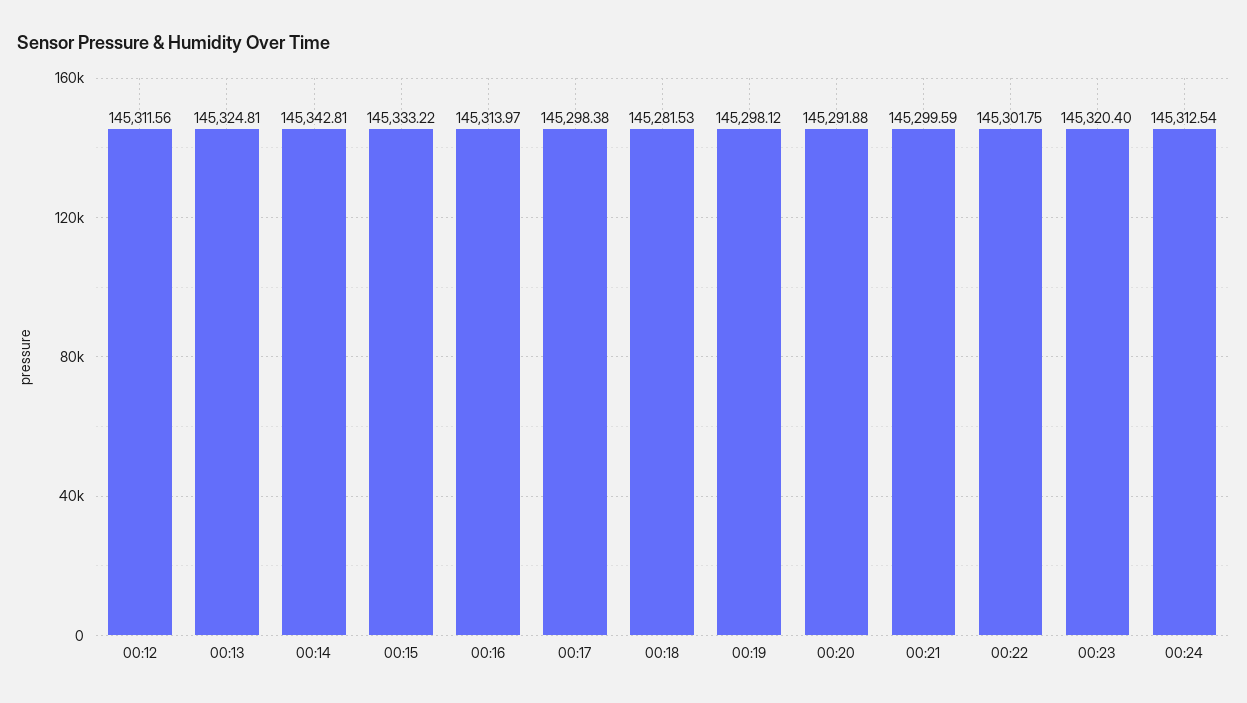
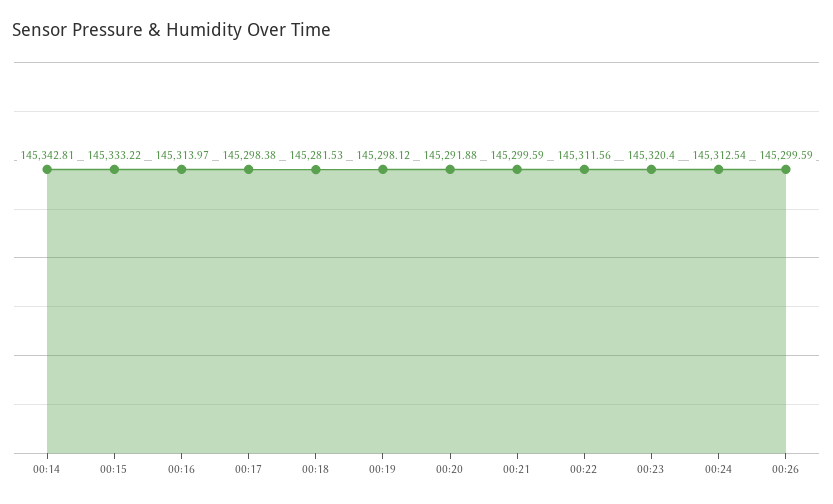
00:12: 145311.56 -> none
00:13: 145324.81 -> none
00:22: 145301.75 -> 145311.56
00:26: none -> 145299.59

